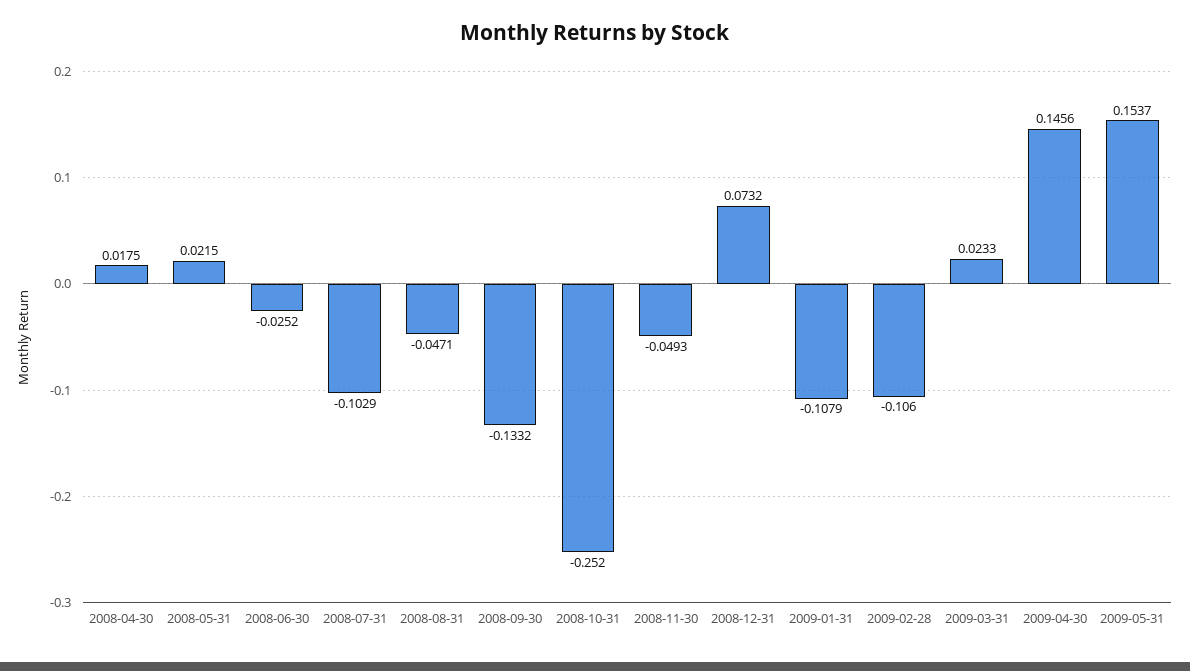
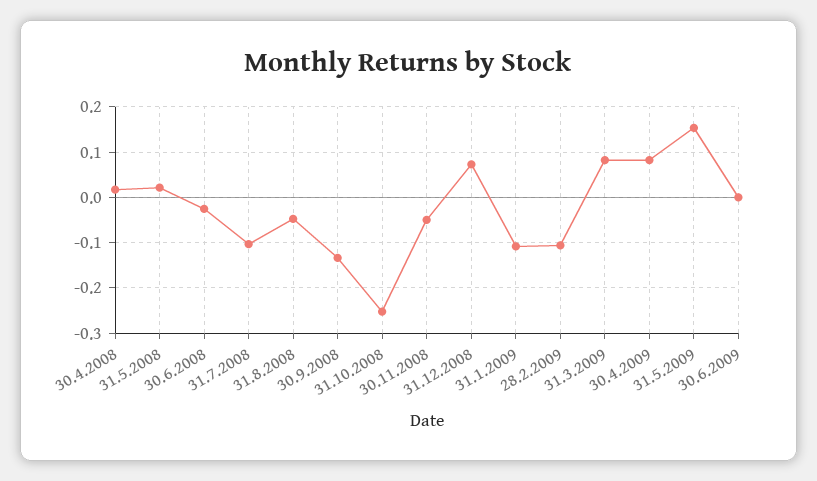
2009-03-31: 0.0233 -> 0.08
2009-04-30: 0.1456 -> 0.08
30.6.2009: none -> 0

